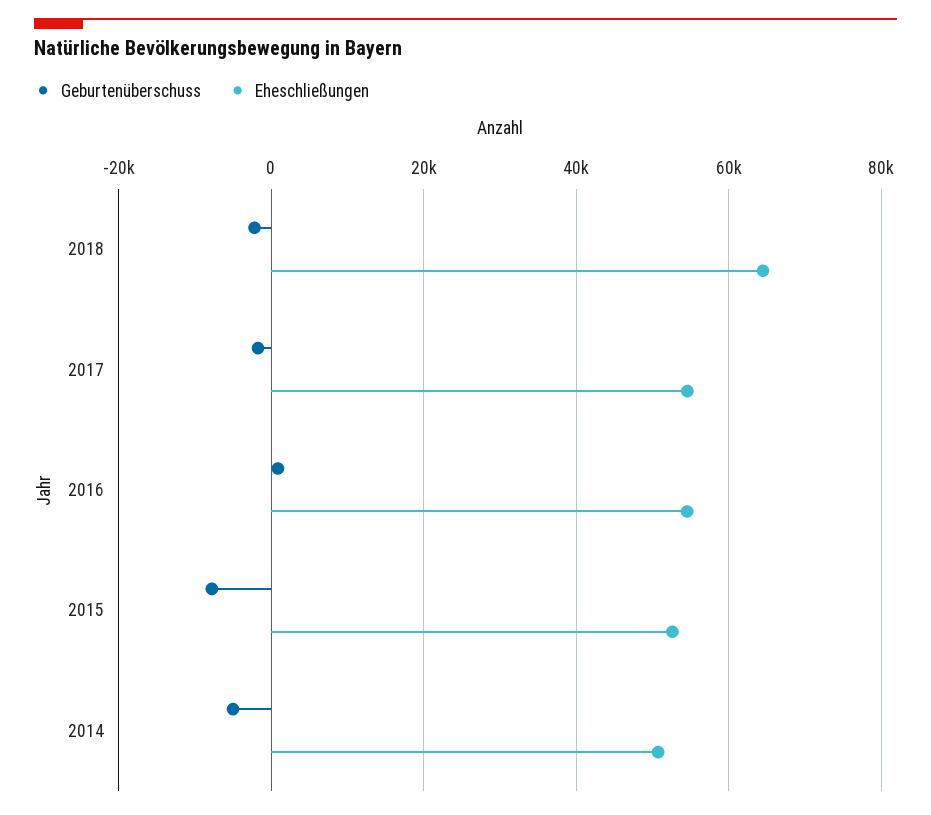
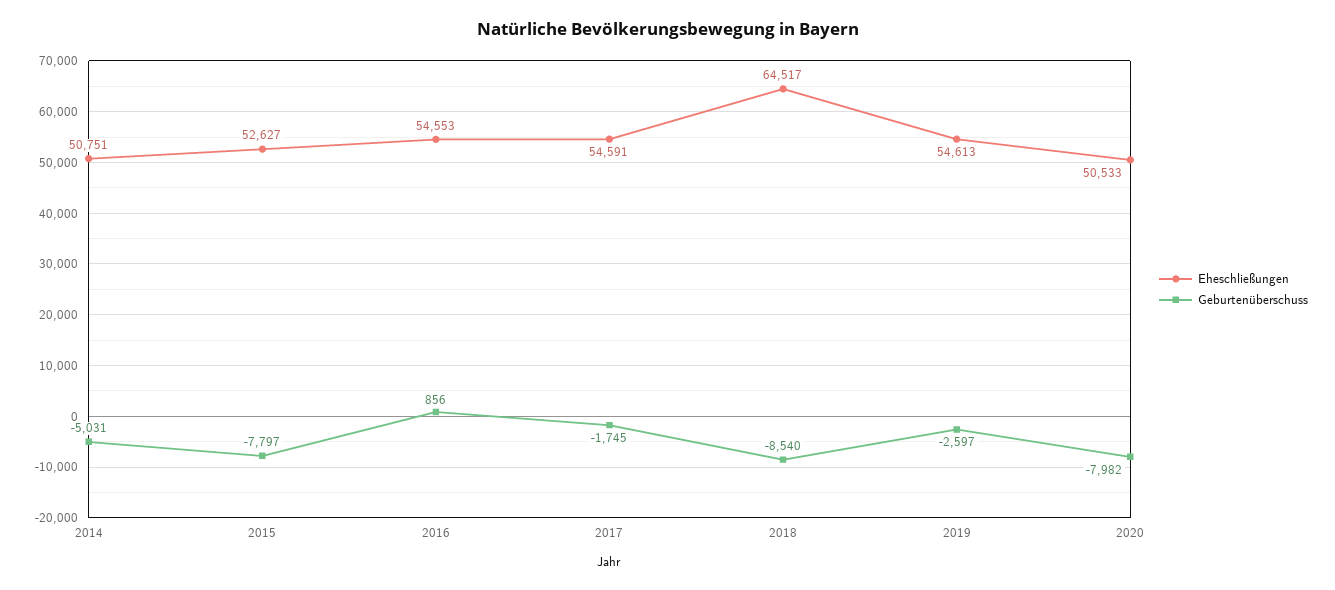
Geburtenüberschuss, 2018: -2000 -> -8540
Eheschließungen, 2019: none -> 54613
Geburtenüberschuss, 2019: none -> -2597
Eheschließungen, 2020: none -> 50533
Geburtenüberschuss, 2020: none -> -7982

